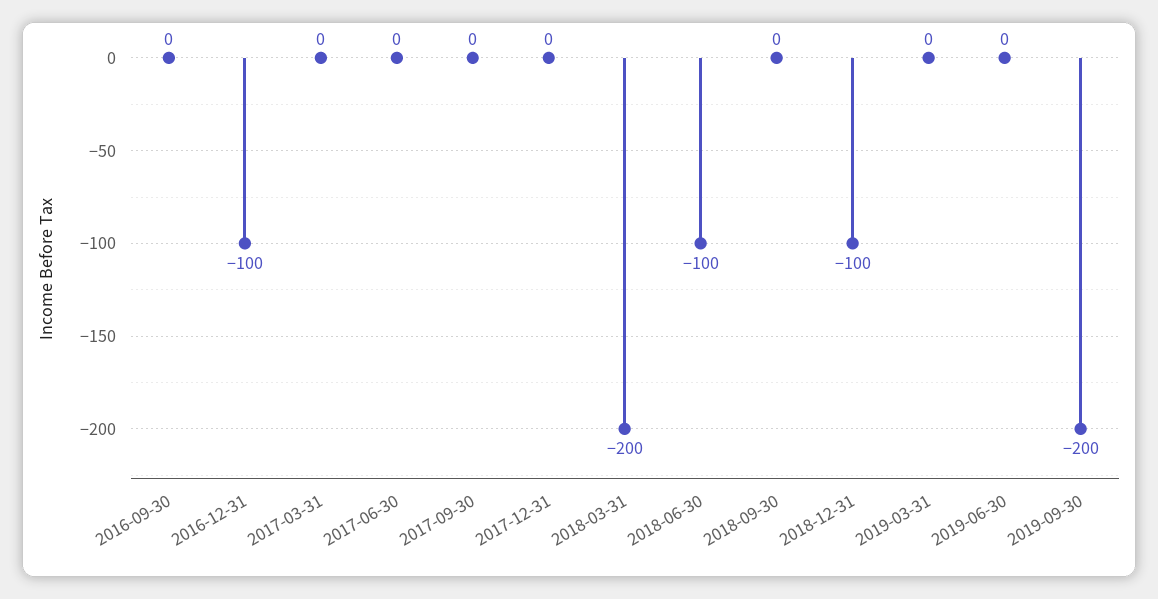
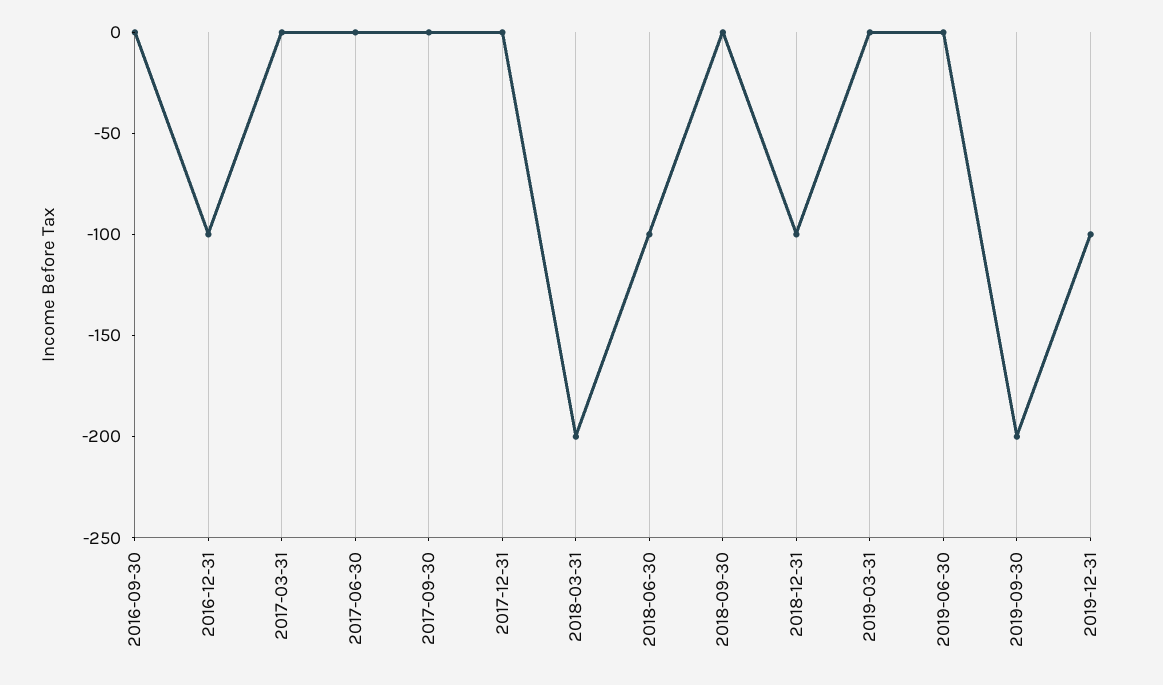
2019-12-31: none -> -100

